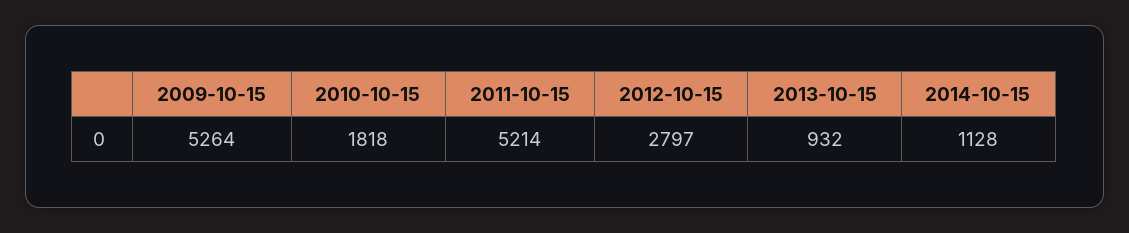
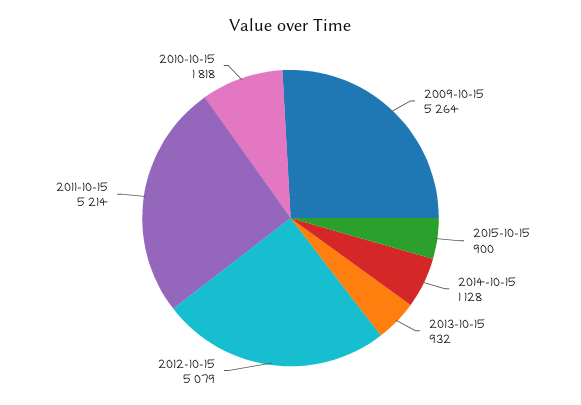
2012-10-15: 2797 -> 5079
2015-10-15: none -> 900

